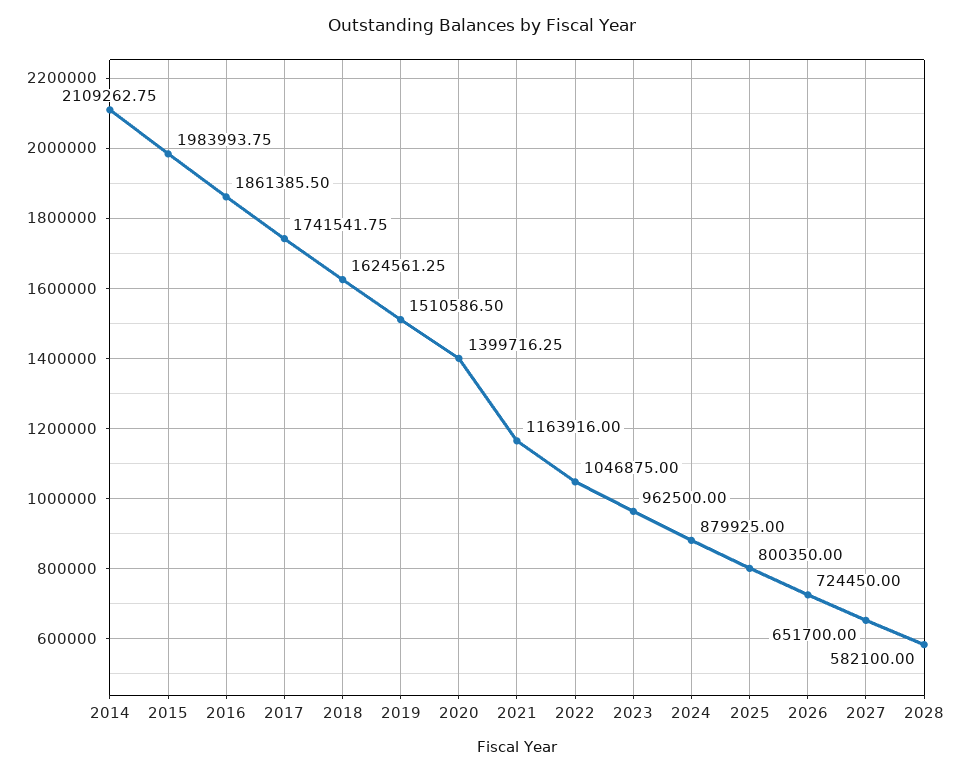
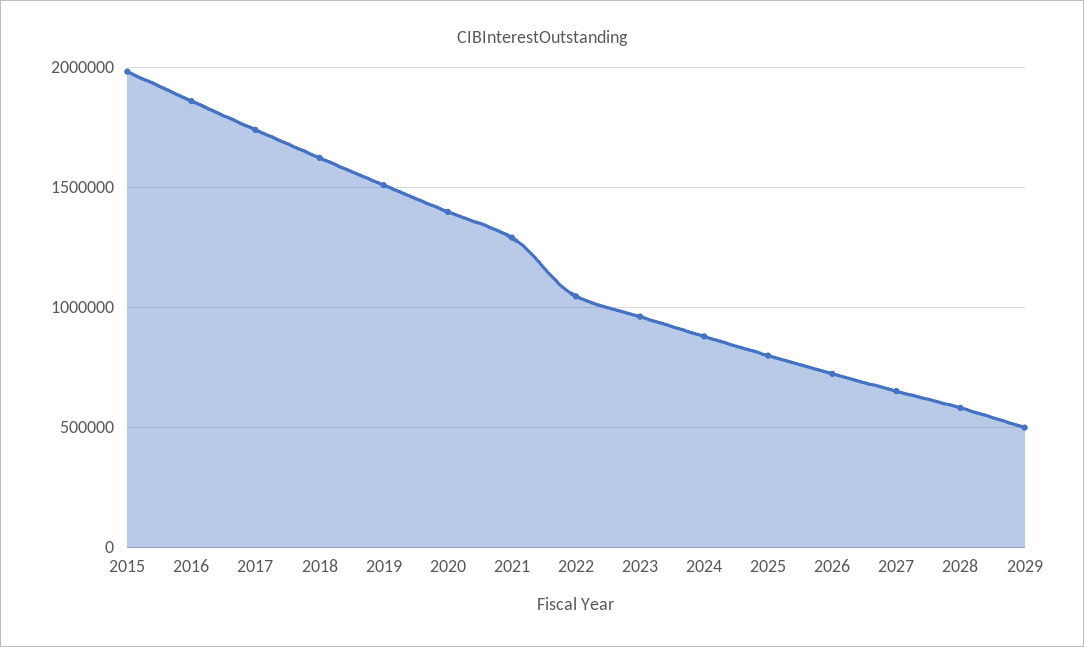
2014: 2109262.75 -> none
2021: 1163916 -> 1300000
2029: none -> 500000

